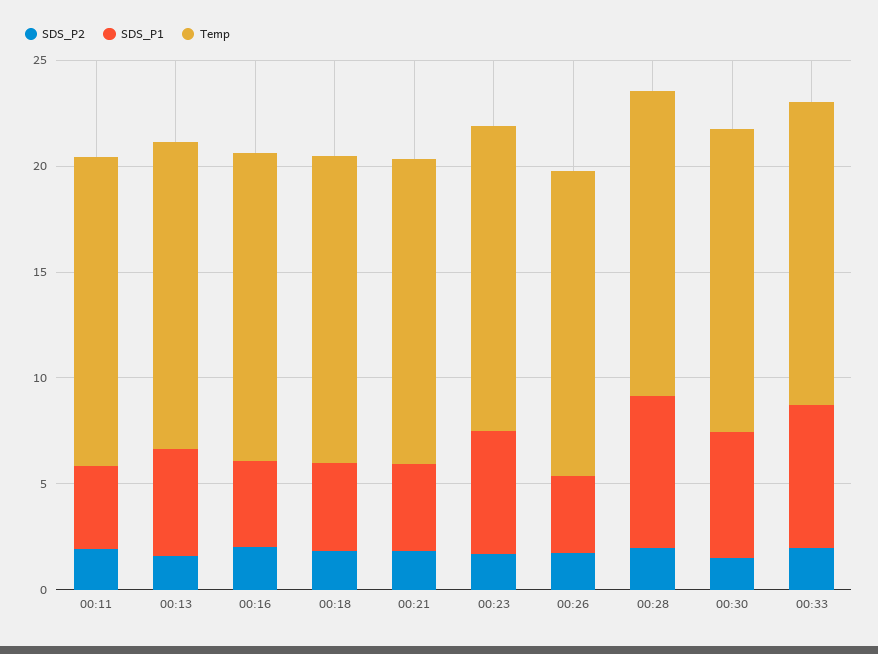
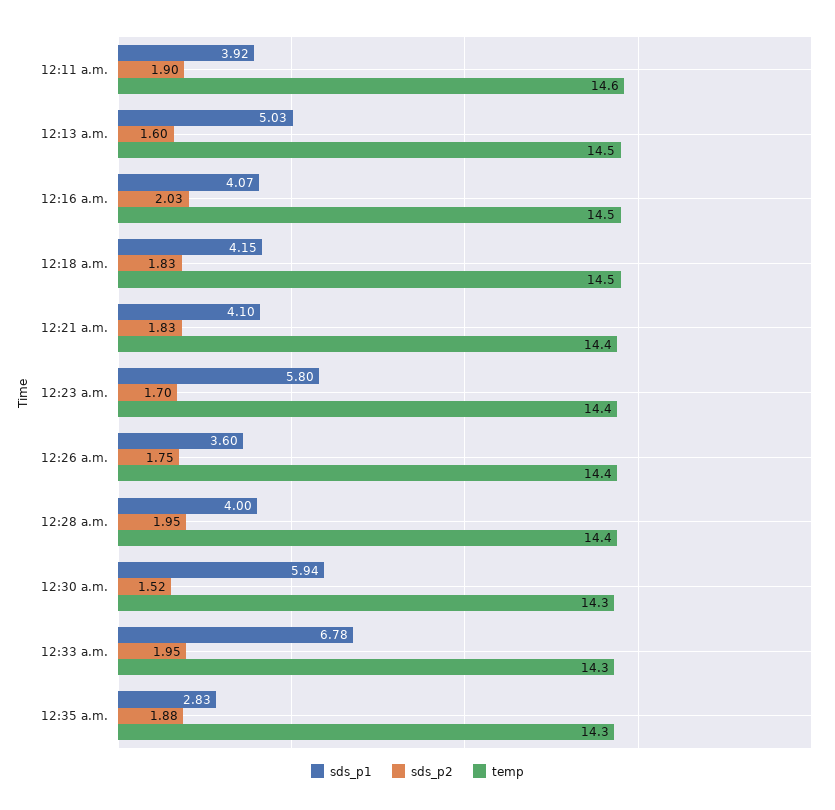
SDS_P1, 00:28: 7 -> 4
SDS_P1, 12:35 a.m.: none -> 2.83
SDS_P2, 12:35 a.m.: none -> 1.88
Temp, 12:35 a.m.: none -> 14.3

